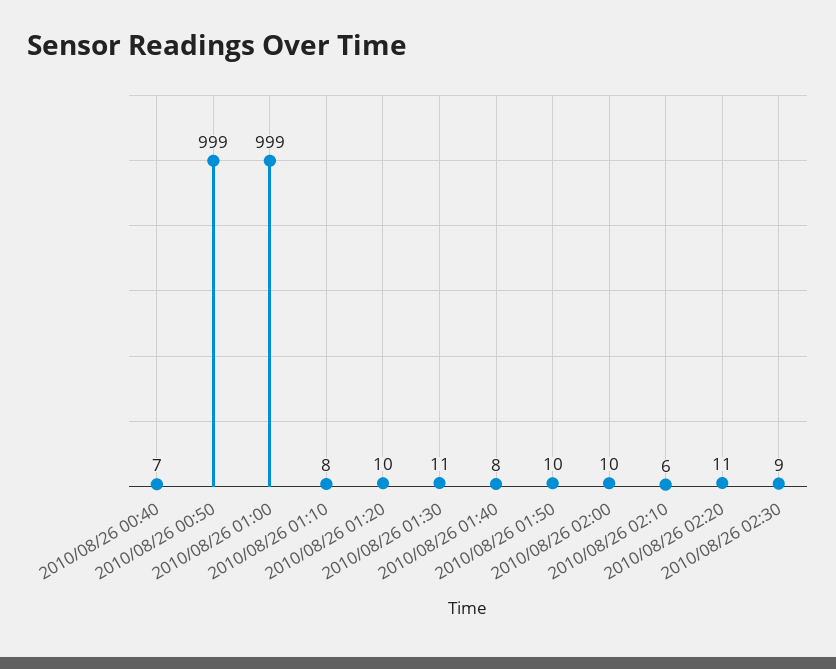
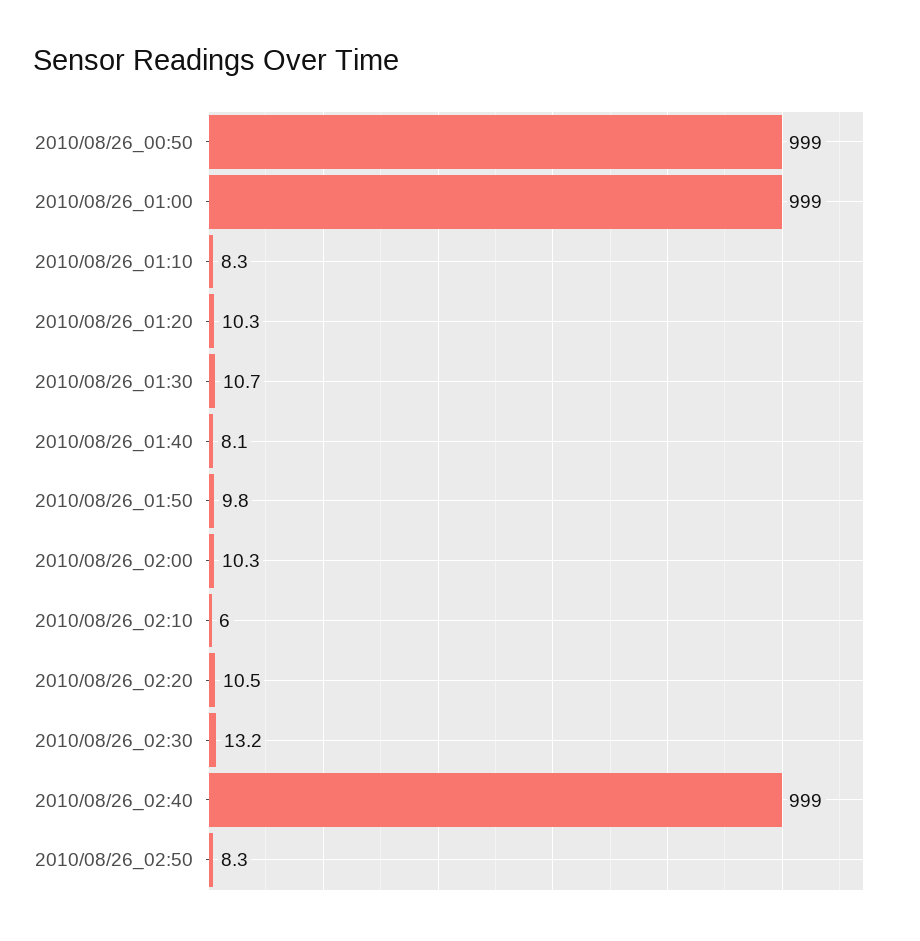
2010/08/26 00:40: 7 -> none
2010/08/26 02:30: 9 -> 13.2
2010/08/26_02:40: none -> 999
2010/08/26_02:50: none -> 8.3

